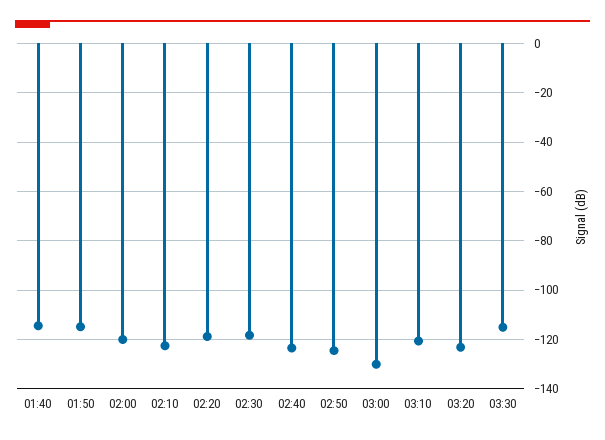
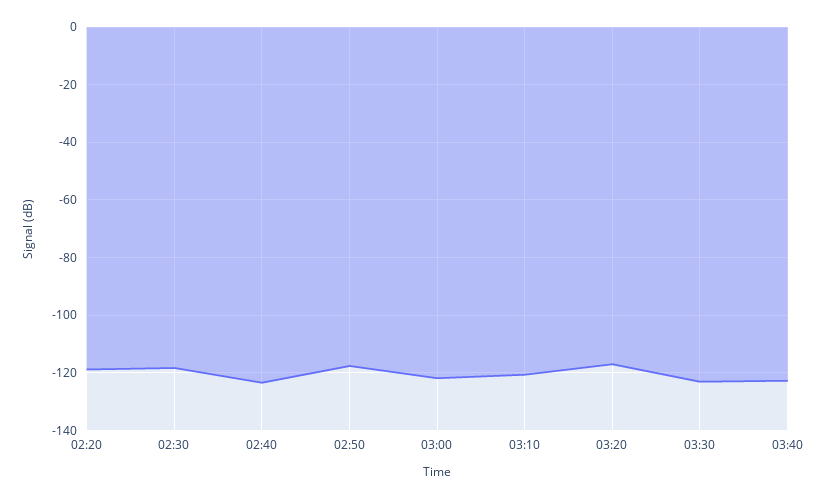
01:40: -115 -> none
01:50: -115 -> none
02:00: -120 -> none
02:10: -122.5 -> none
02:50: -125 -> -117.5
03:00: -130 -> -122.5
03:20: -122.5 -> -117.5
03:30: -115 -> -122.5
03:40: none -> -122.5

